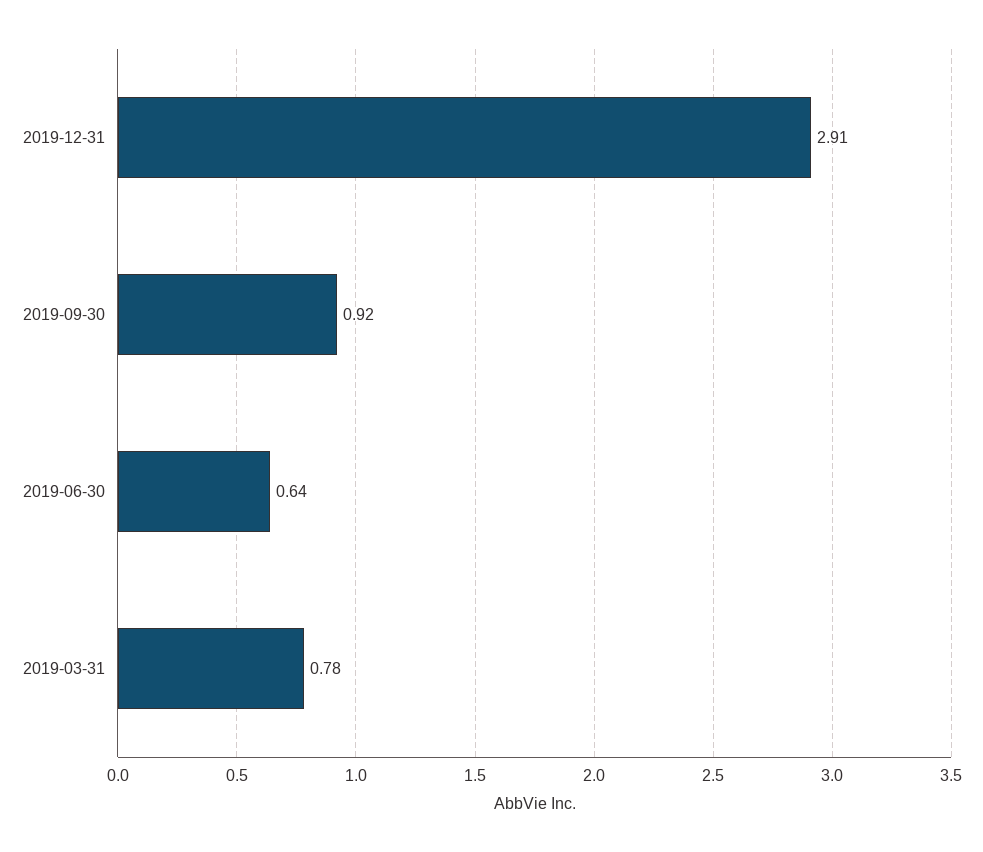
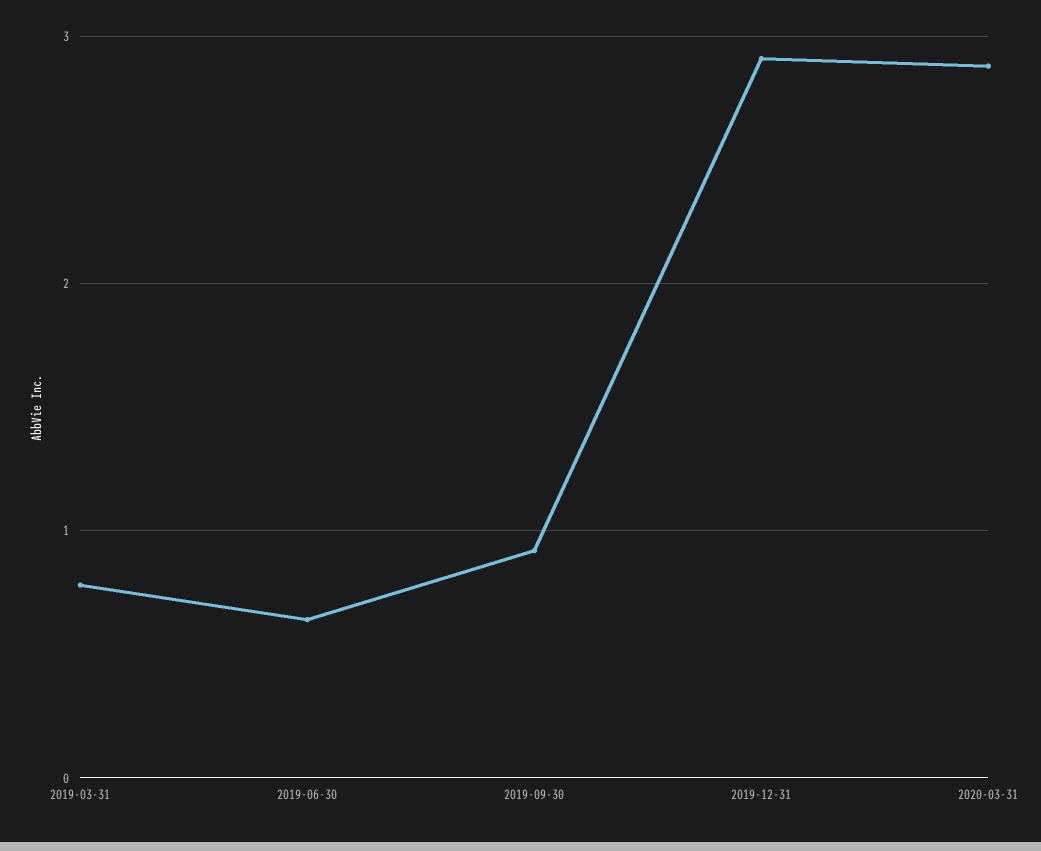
2020-03-31: none -> 2.9

